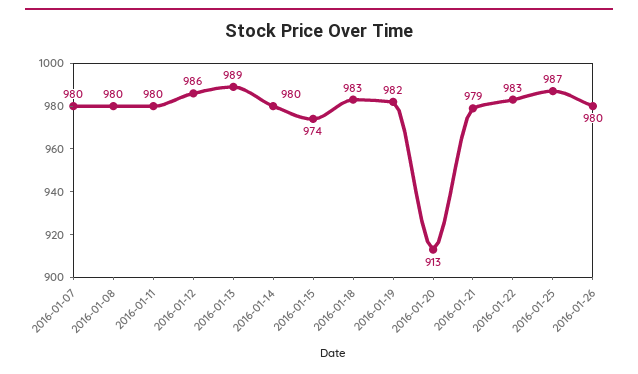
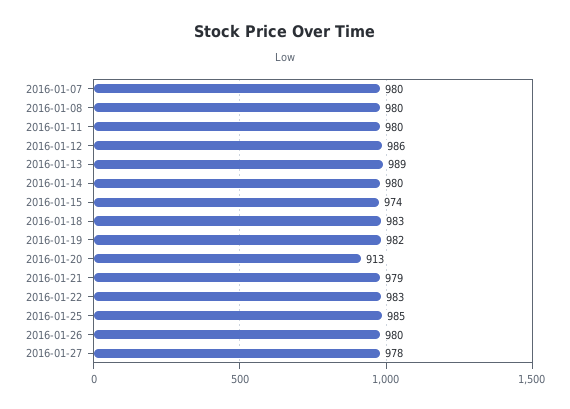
2016-01-25: 987 -> 985
2016-01-27: none -> 978

